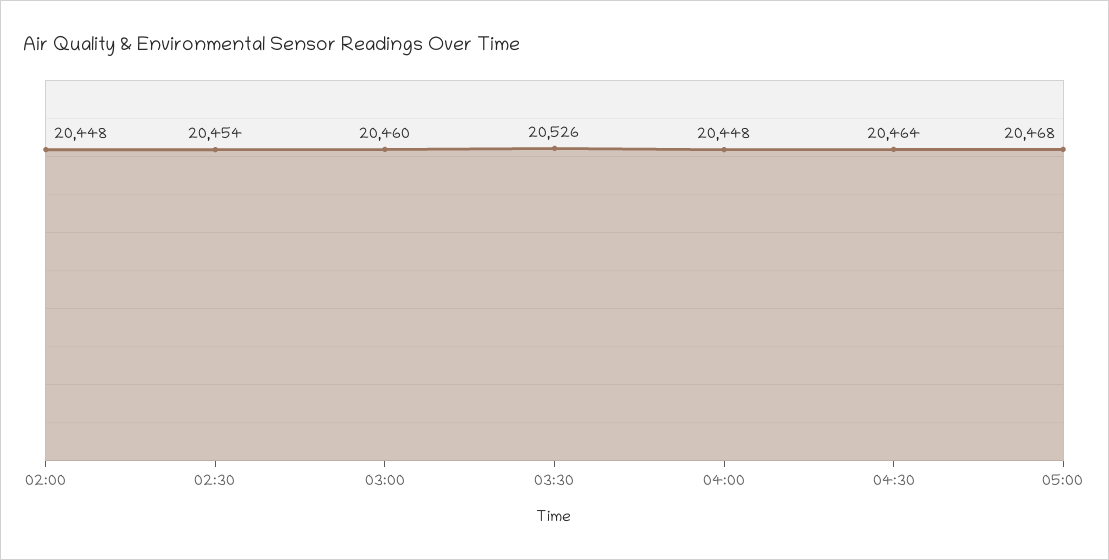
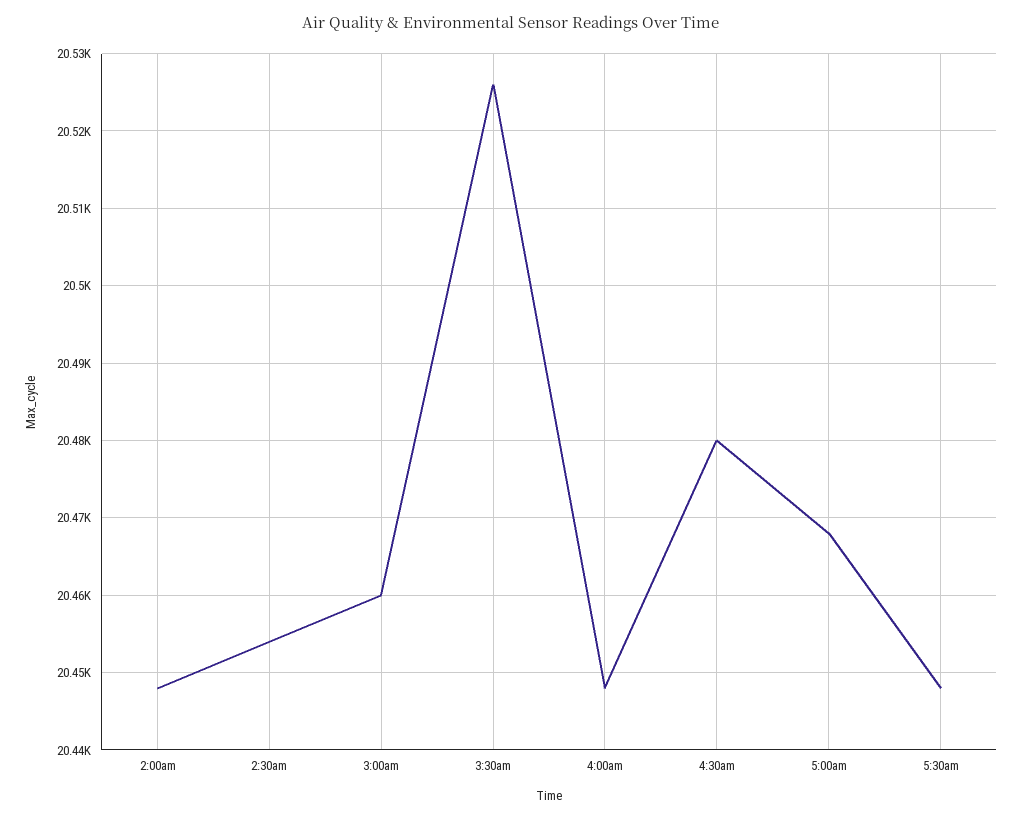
04:30: 20464 -> 20480
5:30am: none -> 20448

